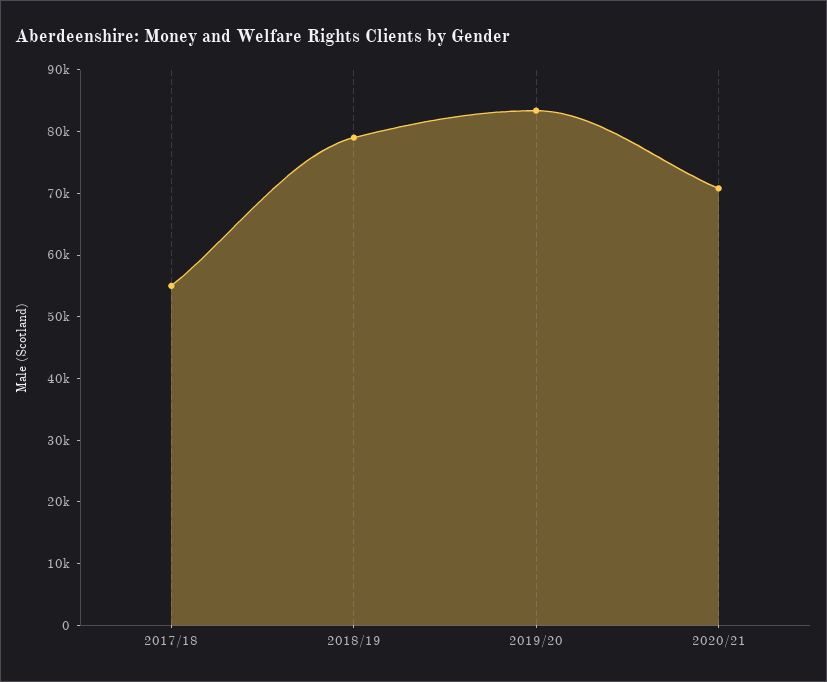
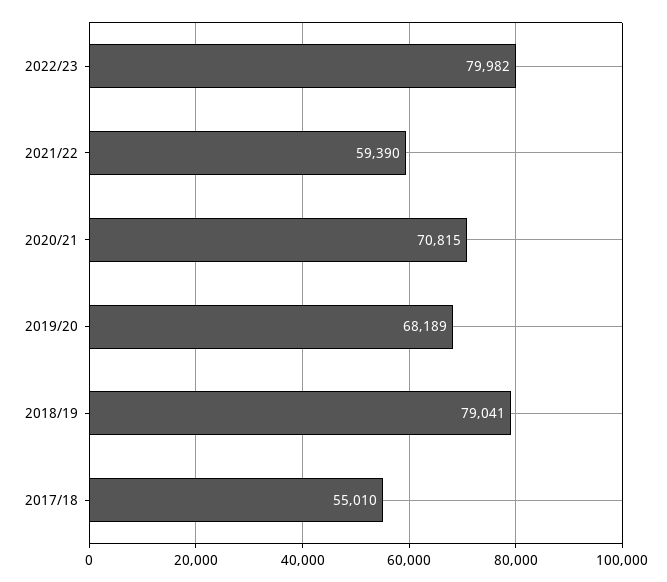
2019/20: 84000 -> 68189
2022/23: none -> 79982
2021/22: none -> 59390

